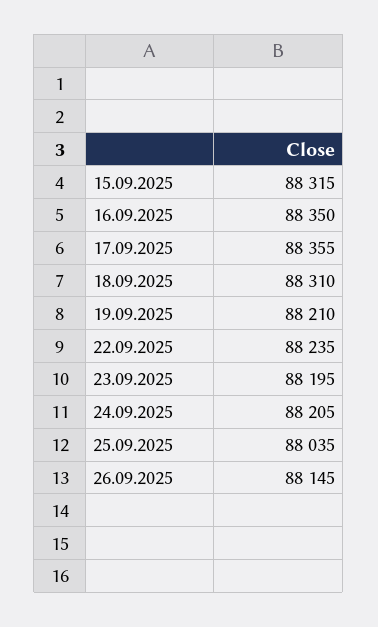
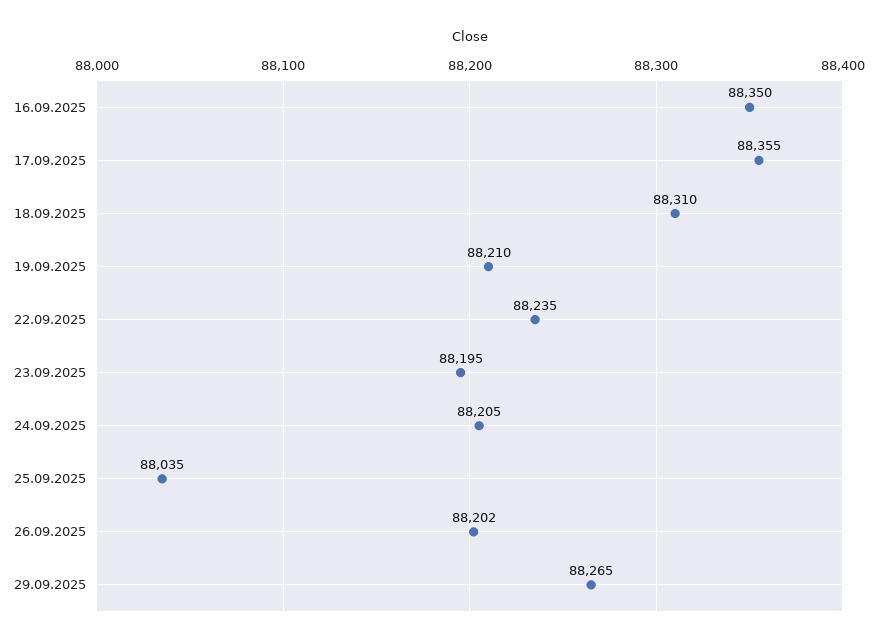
15.09.2025: 88315 -> none
26.09.2025: 88145 -> 88202
29.09.2025: none -> 88265

